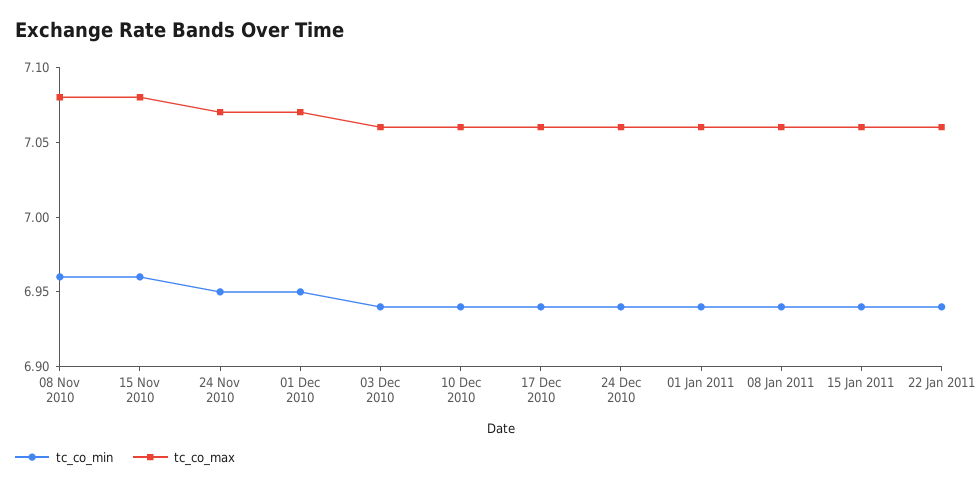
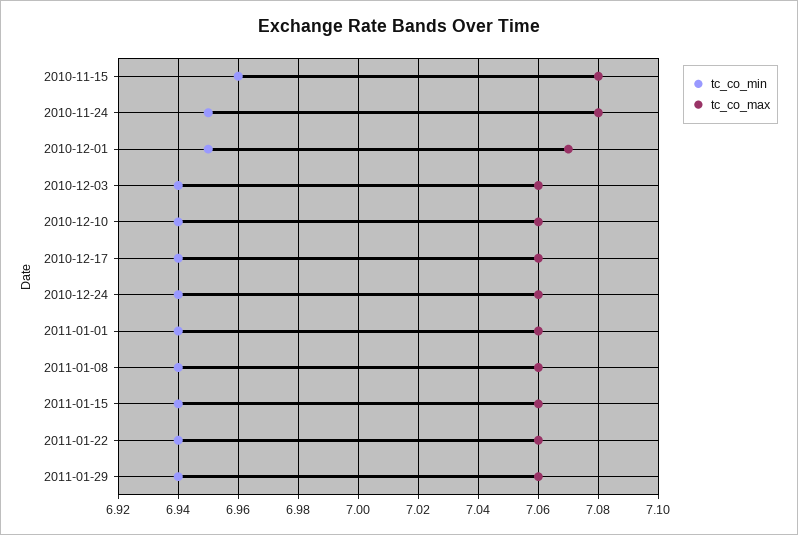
tc_co_min, 08 Nov 2010: 6.96 -> none
tc_co_max, 08 Nov 2010: 7.08 -> none
tc_co_max, 24 Nov 2010: 7.07 -> 7.08
tc_co_min, 2011-01-29: none -> 6.94
tc_co_max, 2011-01-29: none -> 7.06

